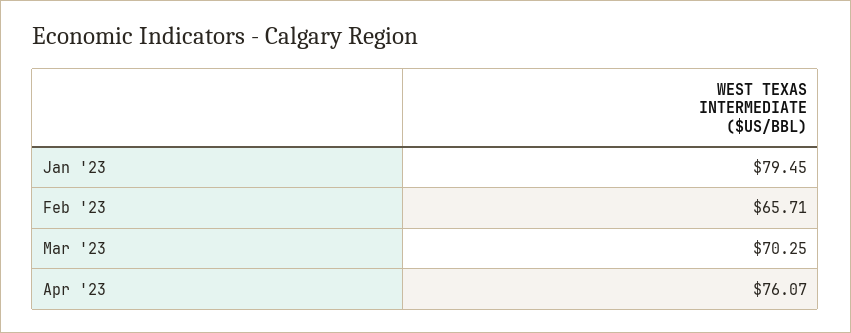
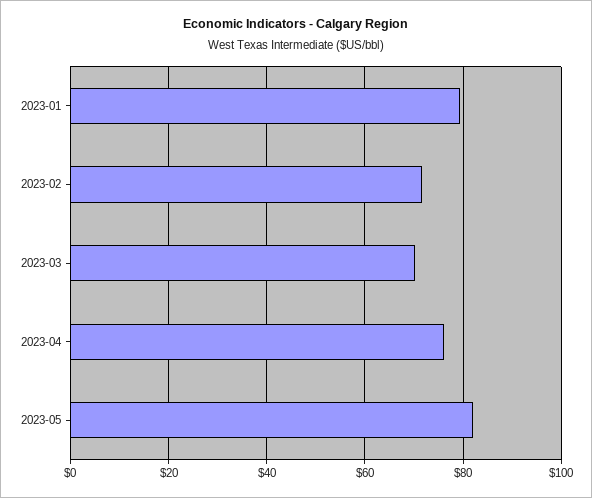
Feb '23: 65.71 -> 72
2023-05: none -> 82

